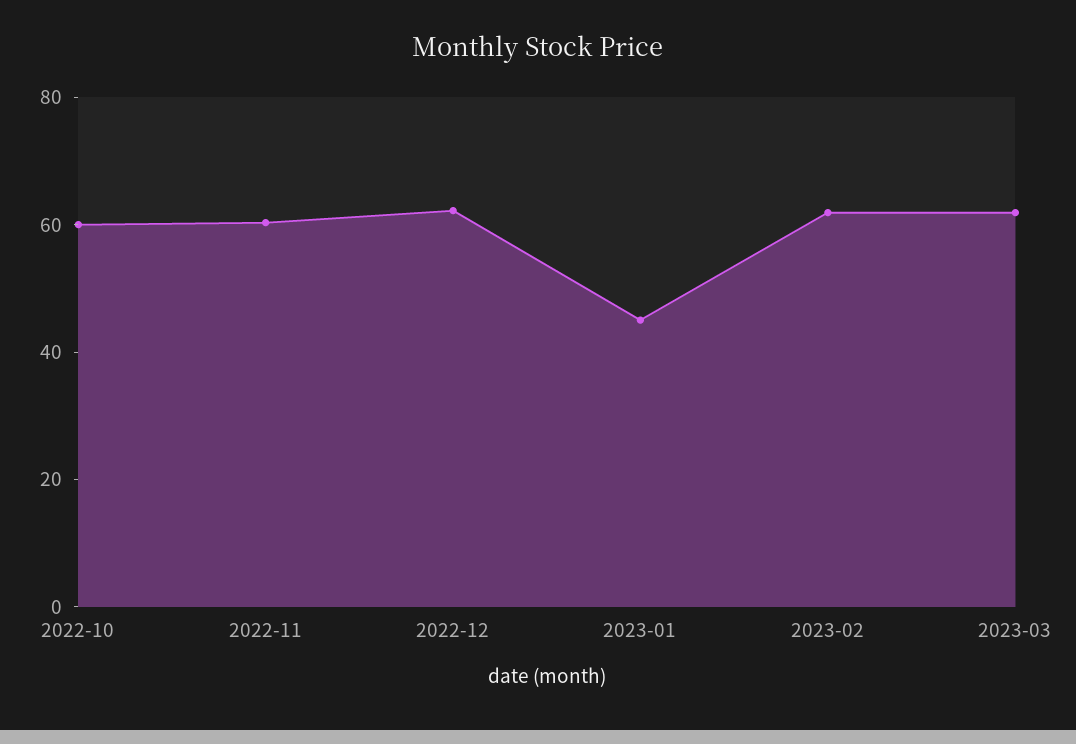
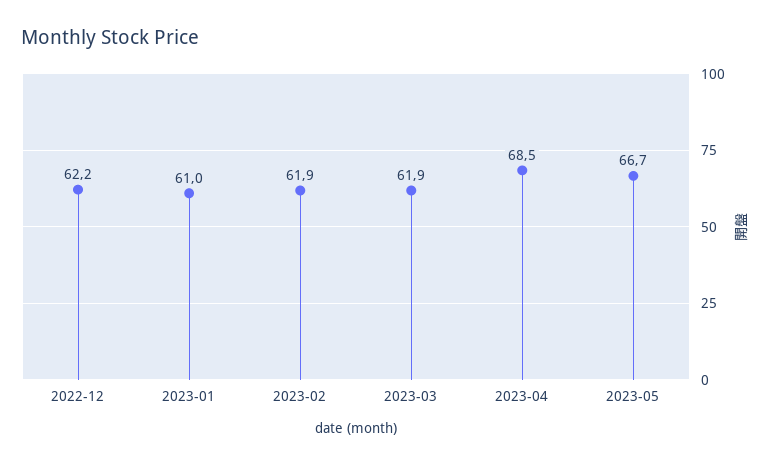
2022-10: 60 -> none
2022-11: 60 -> none
2023-01: 45 -> 61
2023-04: none -> 68.5
2023-05: none -> 66.7

